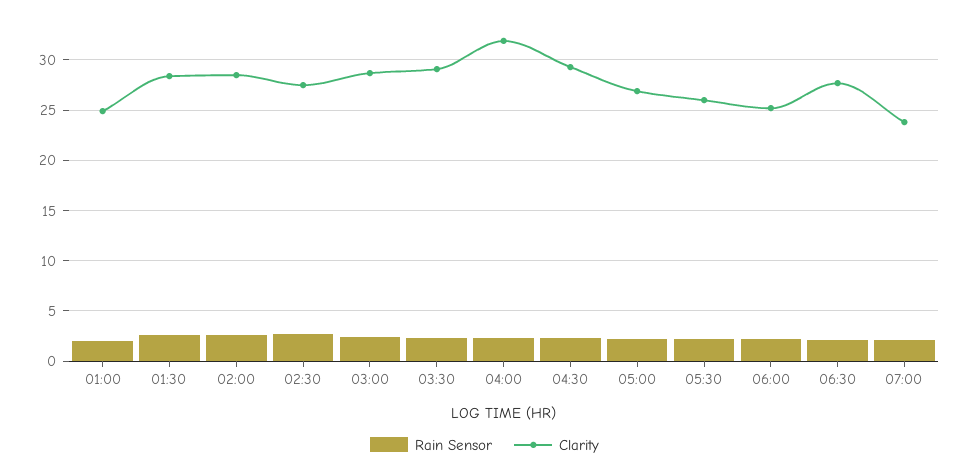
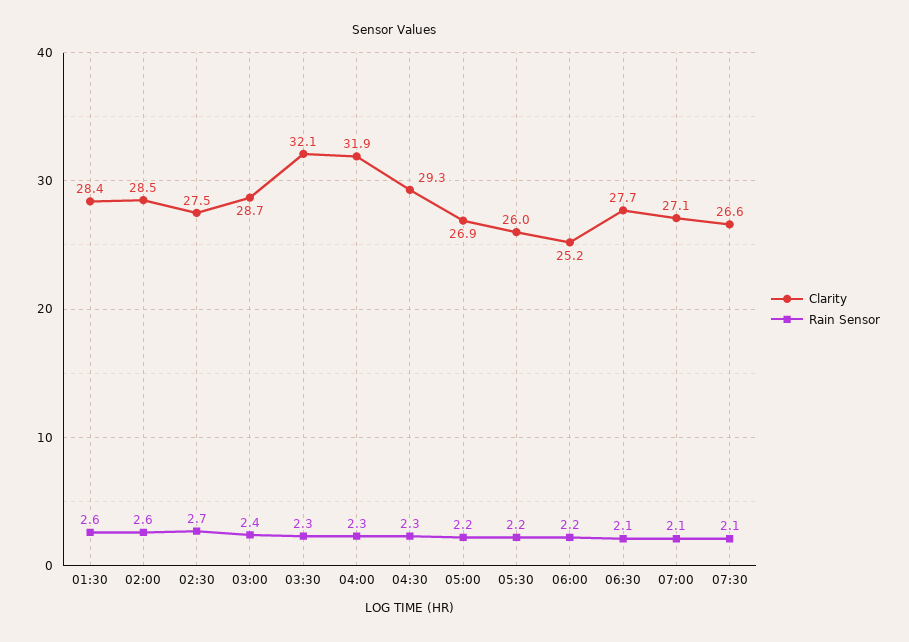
Rain Sensor, 01:00: 2 -> none
Clarity, 01:00: 25 -> none
Clarity, 03:30: 29 -> 32.1
Clarity, 07:00: 24 -> 27.1
Clarity, 07:30: none -> 26.6
Rain Sensor, 07:30: none -> 2.1

